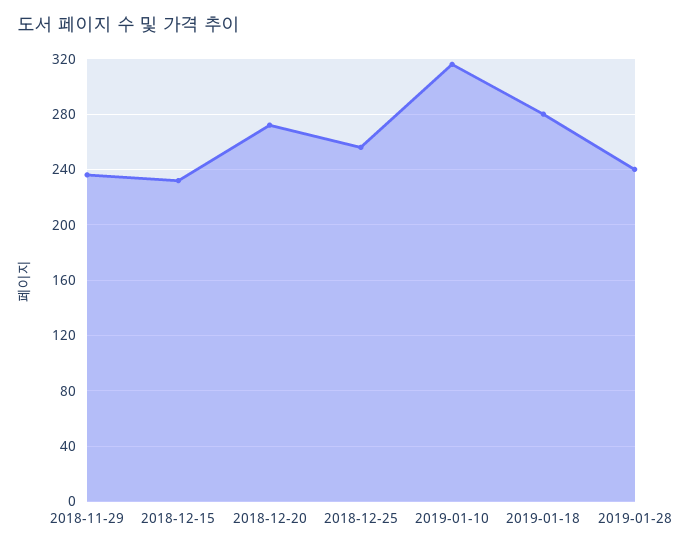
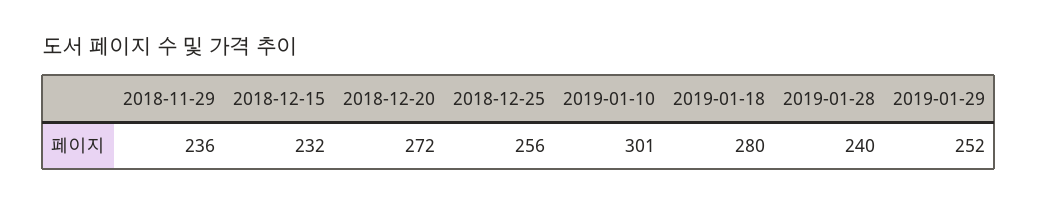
2019-01-10: 315 -> 301
2019-01-29: none -> 252

